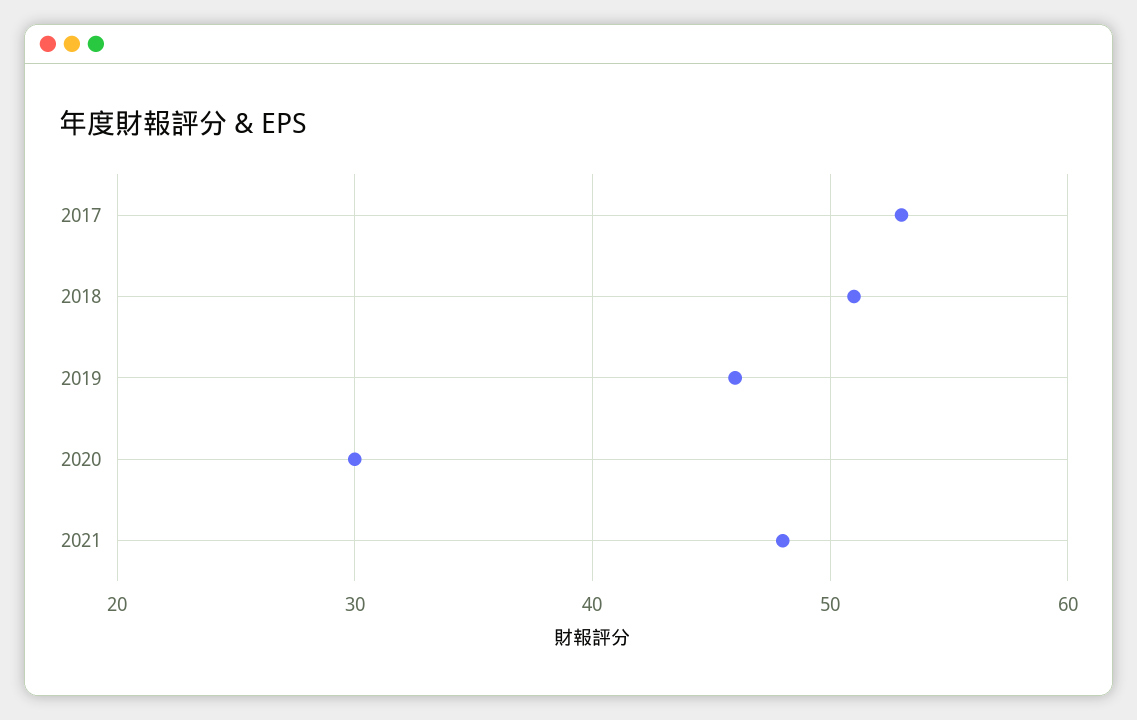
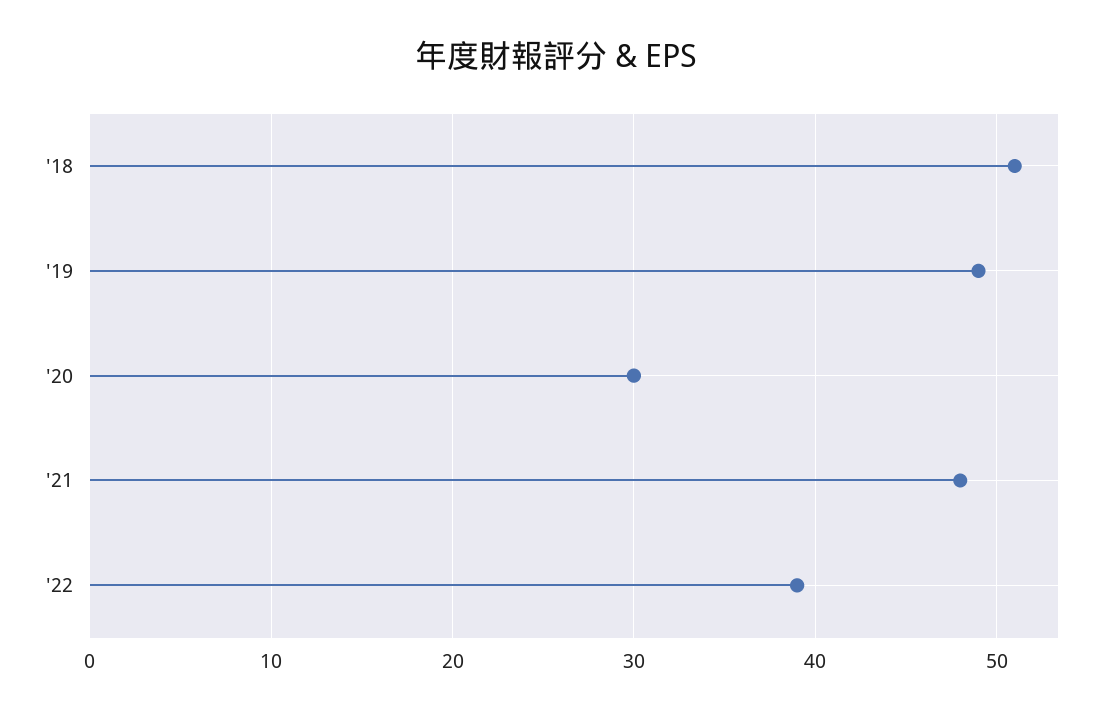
2017: 53 -> none
2019: 46 -> 49
'22: none -> 39

